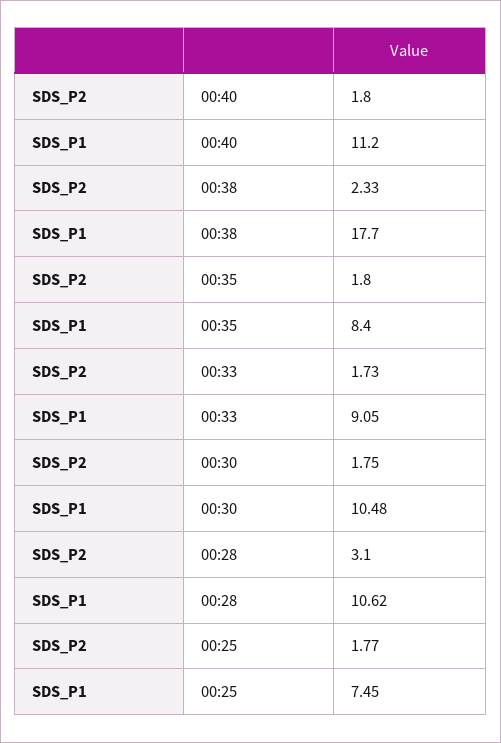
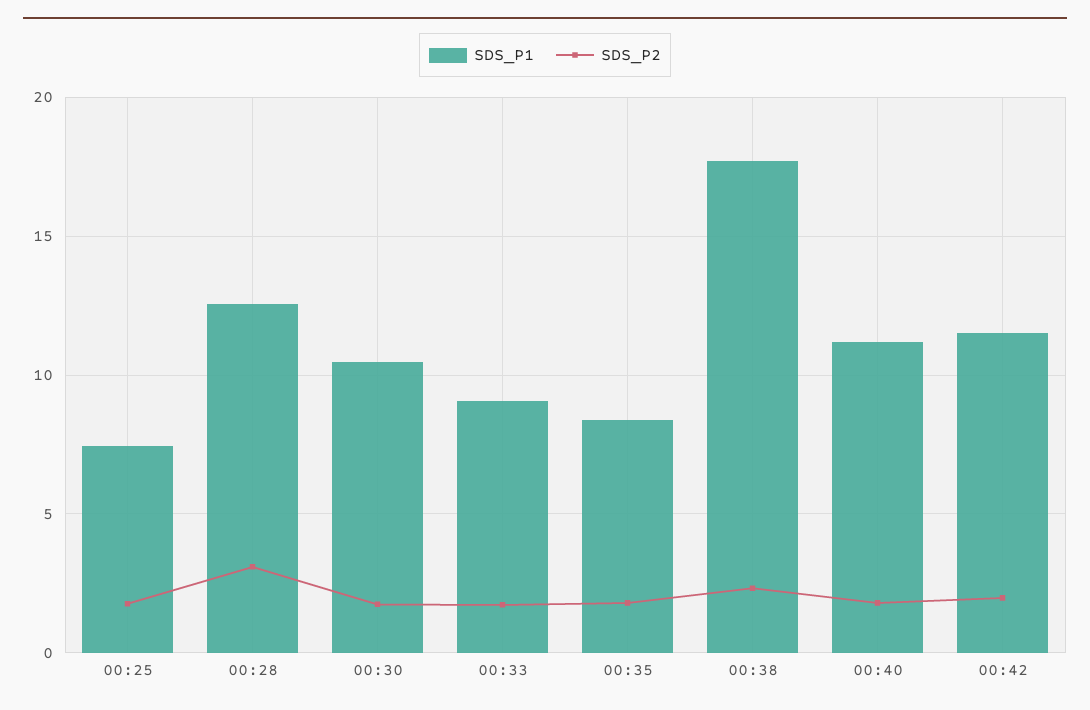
SDS_P1, 00:28: 10.62 -> 12.5
SDS_P1, 00:42: none -> 11.5
SDS_P2, 00:42: none -> 2

